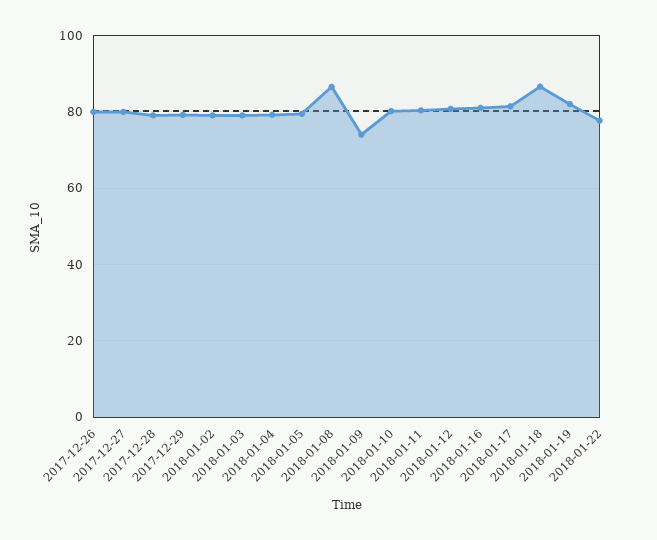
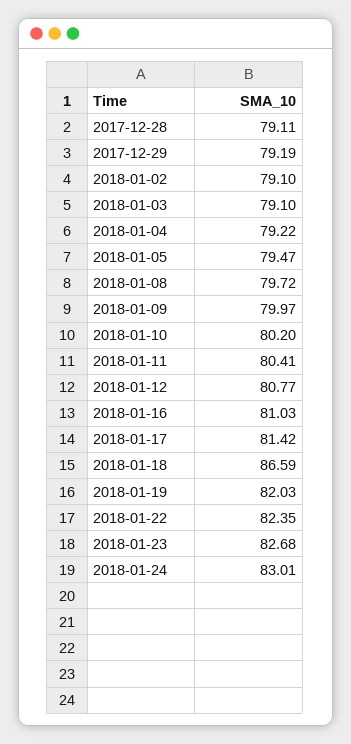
2017-12-26: 80 -> none
2017-12-27: 80 -> none
2018-01-08: 86 -> 79.72
2018-01-09: 74 -> 79.97
2018-01-22: 78 -> 82.35
2018-01-23: none -> 82.68
2018-01-24: none -> 83.01

